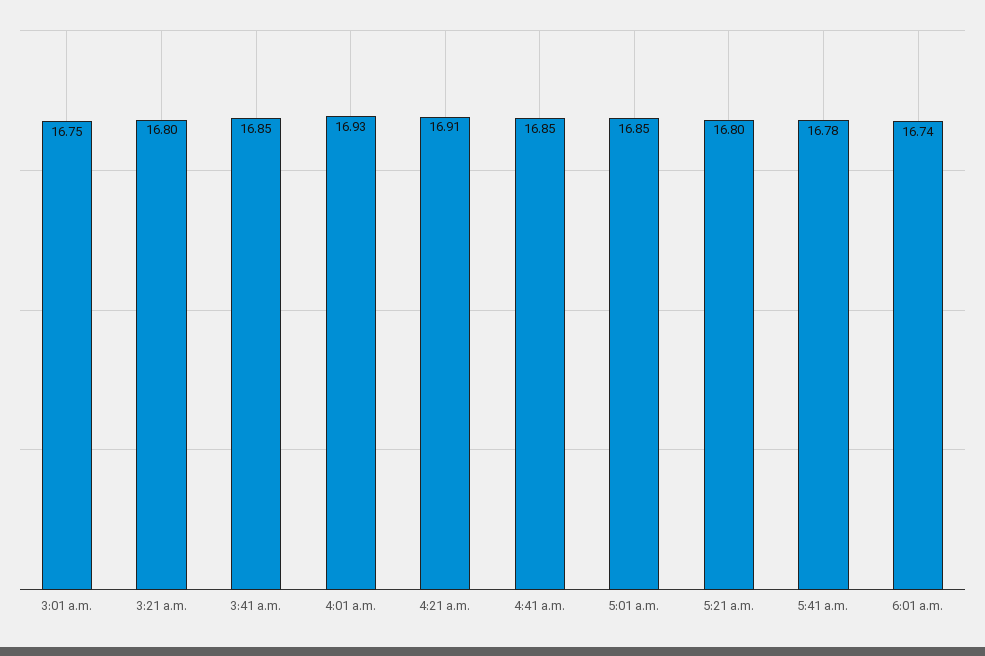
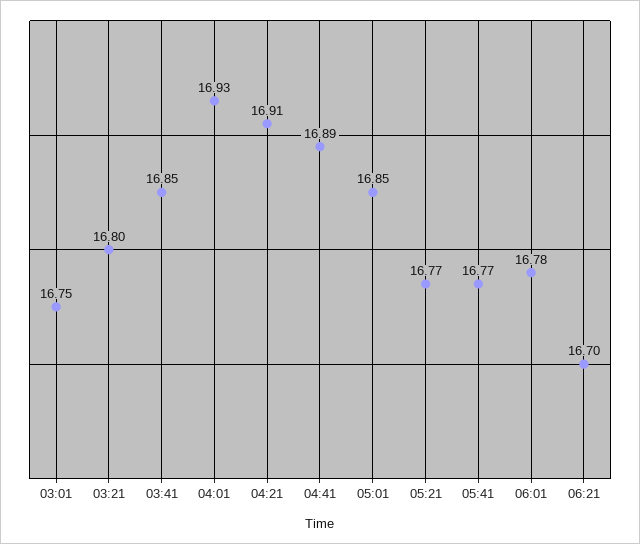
4:41 a.m.: 16.85 -> 16.89
5:21 a.m.: 16.8 -> 16.77
5:41 a.m.: 16.78 -> 16.77
6:01 a.m.: 16.74 -> 16.78
06:21: none -> 16.7

